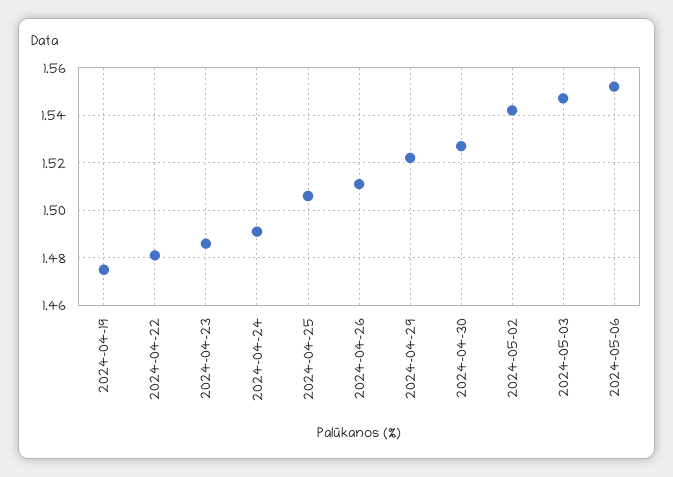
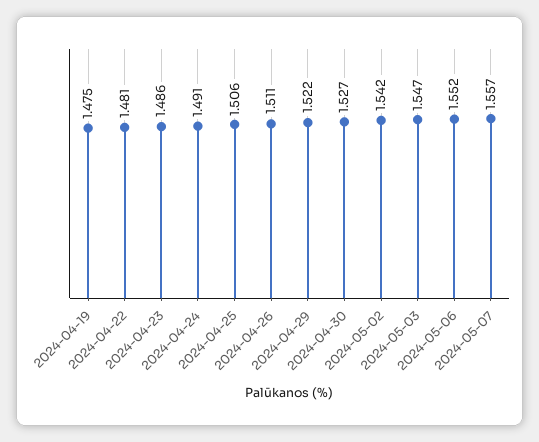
2024-05-07: none -> 1.557

